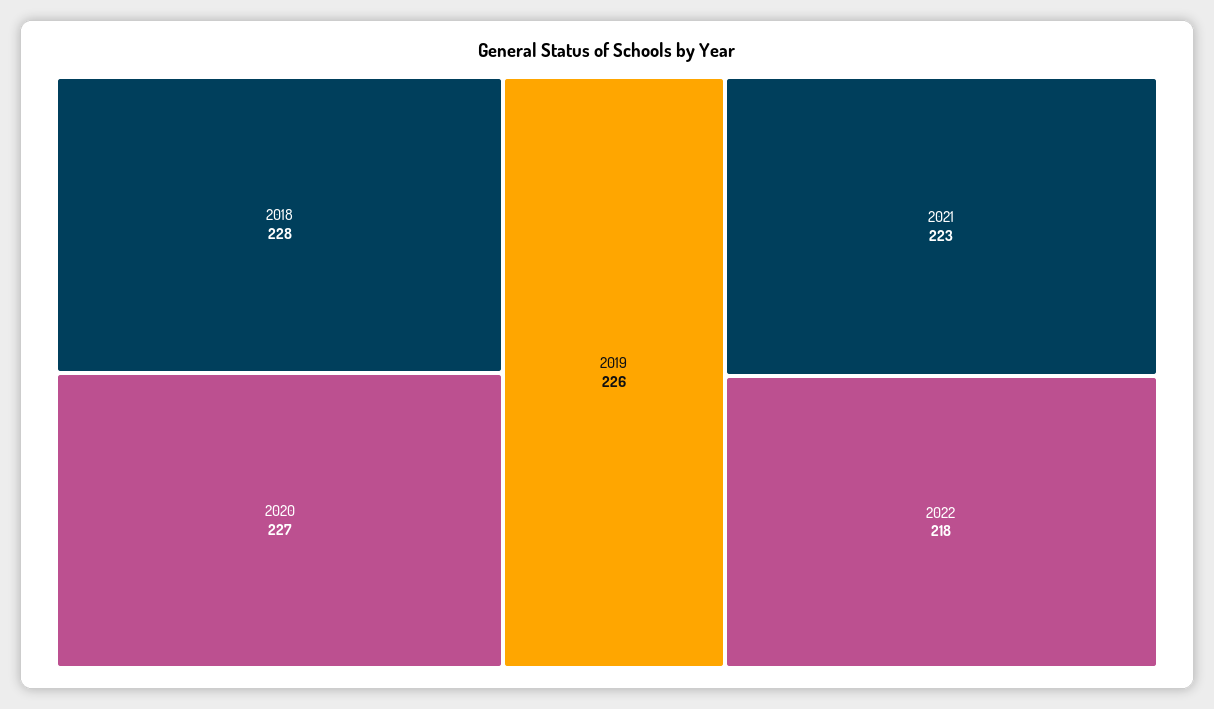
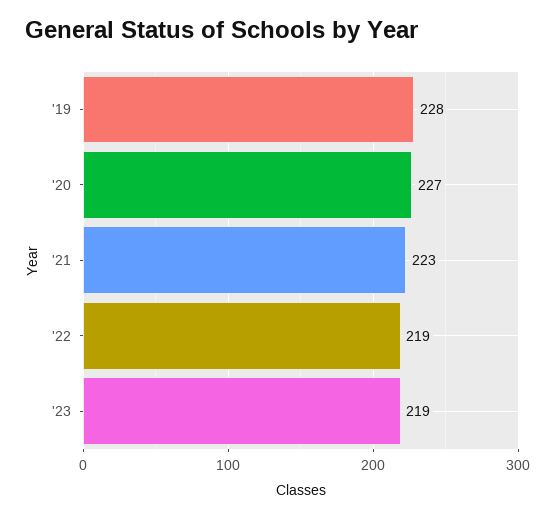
2018: 228 -> none
2019: 226 -> 228
2022: 218 -> 219
'23: none -> 219

